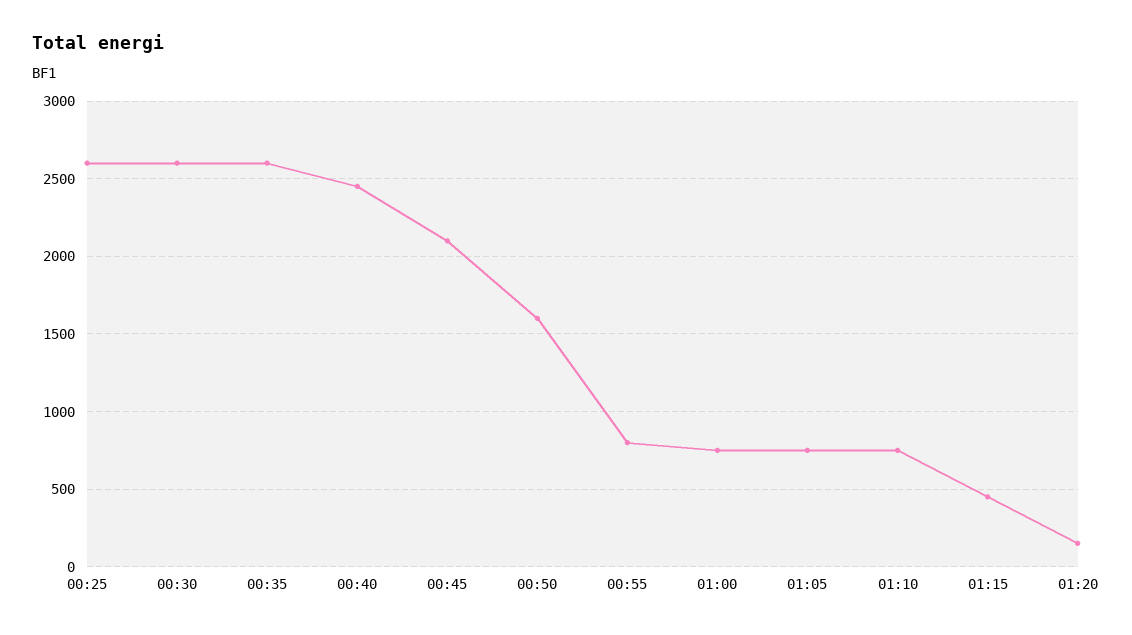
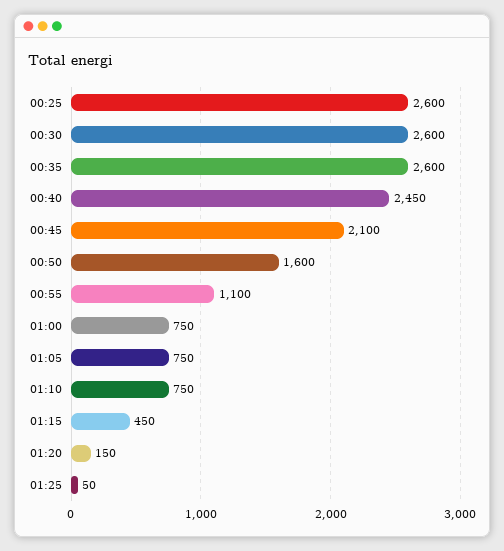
00:55: 800 -> 1100
01:25: none -> 50

